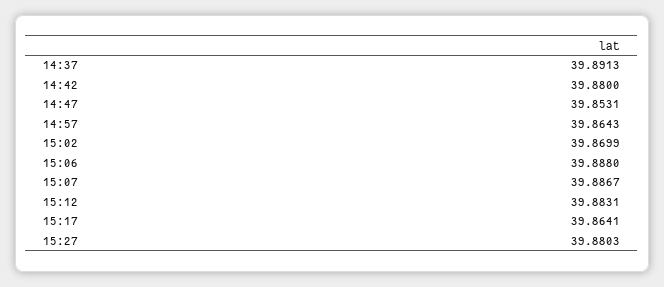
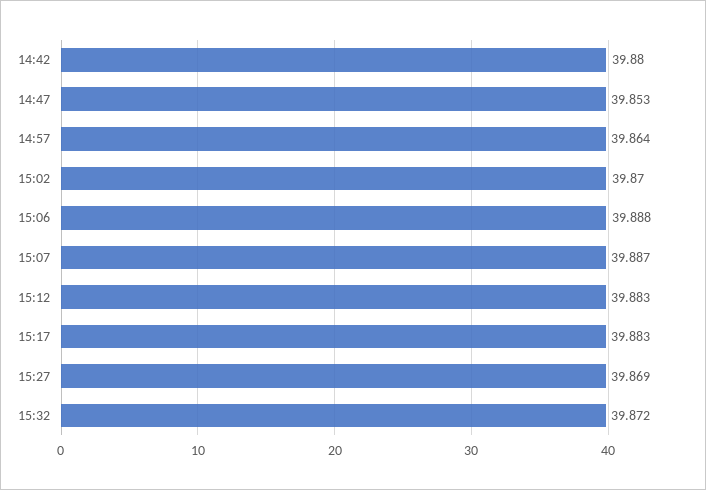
14:37: 39.8913 -> none
15:17: 39.8641 -> 39.883
15:27: 39.8803 -> 39.869
15:32: none -> 39.872

